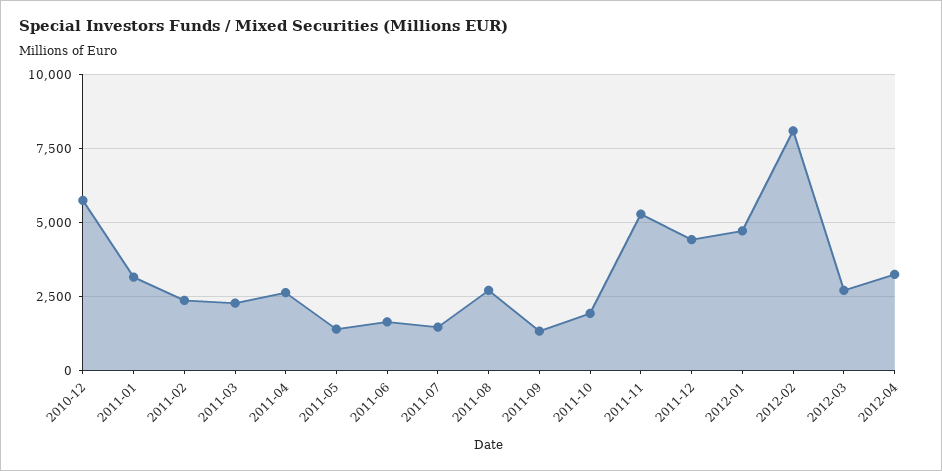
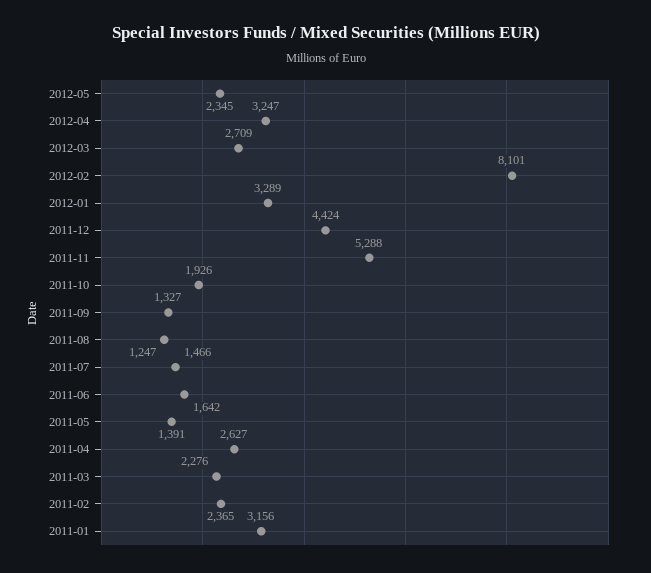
2010-12: 5750 -> none
2011-08: 2750 -> 1247
2012-01: 4750 -> 3289
2012-05: none -> 2345

